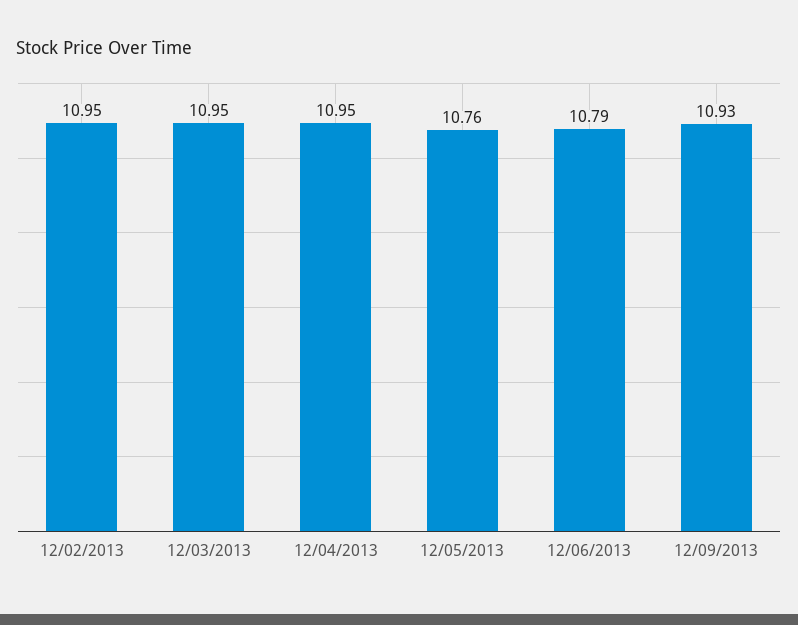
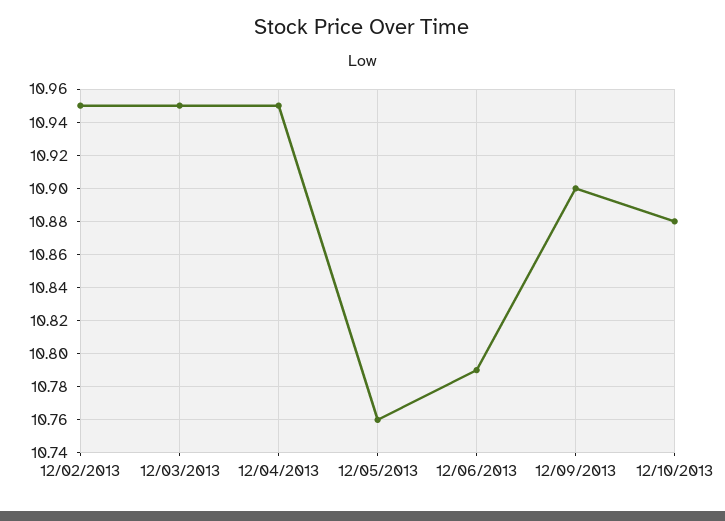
12/09/2013: 10.93 -> 10.9
12/10/2013: none -> 10.88

